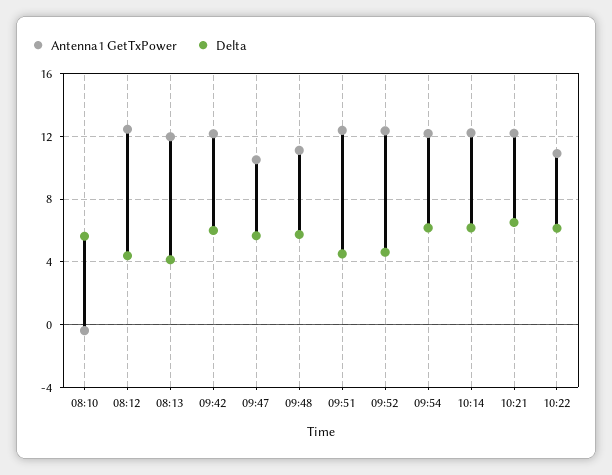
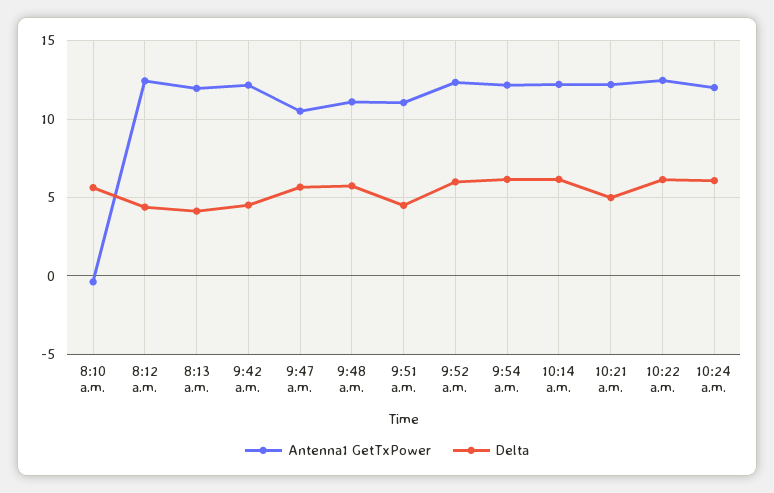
Delta, 09:42: 6 -> 4.5
Antenna1 GetTxPower, 09:51: 12.5 -> 11
Delta, 09:52: 4.5 -> 6
Delta, 10:21: 6.5 -> 5
Antenna1 GetTxPower, 10:22: 11 -> 12.5
Antenna1 GetTxPower, 10:24 a.m.: none -> 12
Delta, 10:24 a.m.: none -> 6

